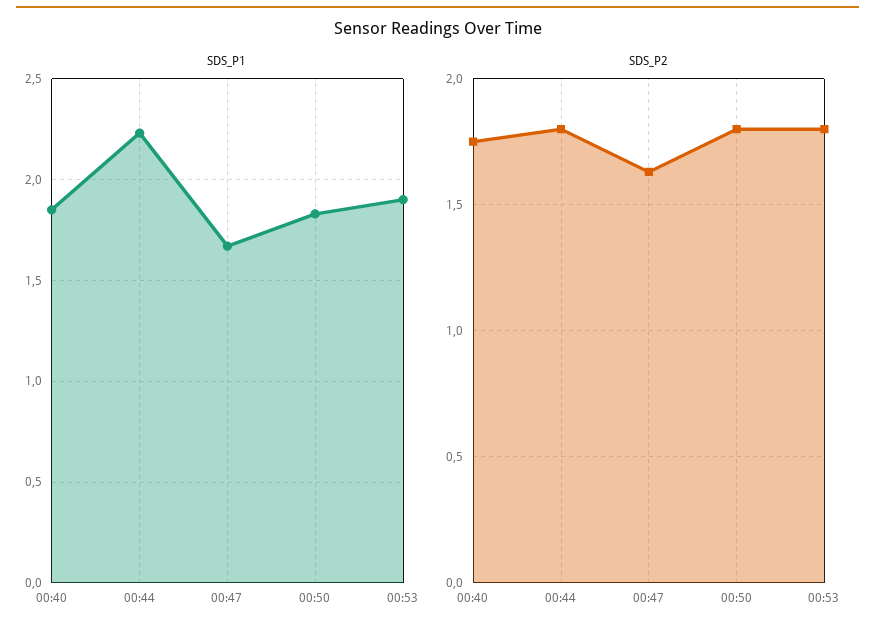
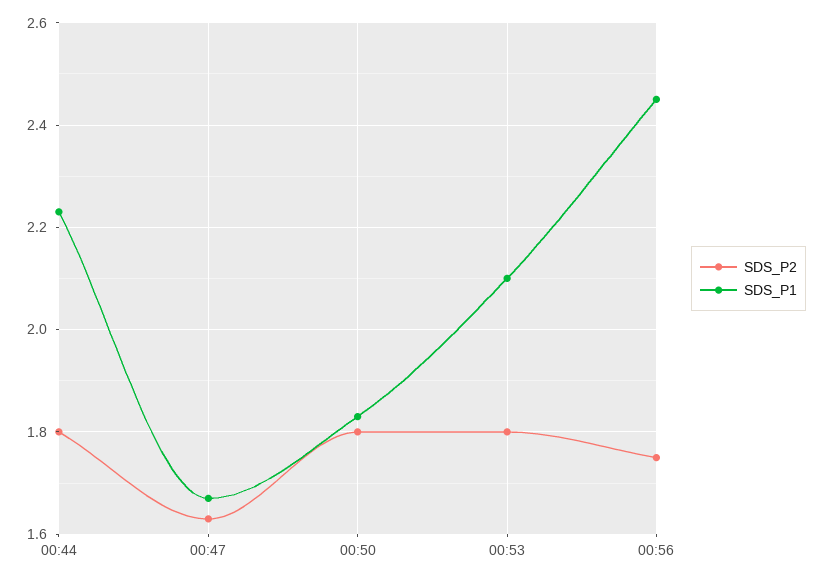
SDS_P1, 00:40: 1.85 -> none
SDS_P1, 00:53: 1.9 -> 2.1
SDS_P2, 00:40: 1.75 -> none
SDS_P2, 00:56: none -> 1.75
SDS_P1, 00:56: none -> 2.45

